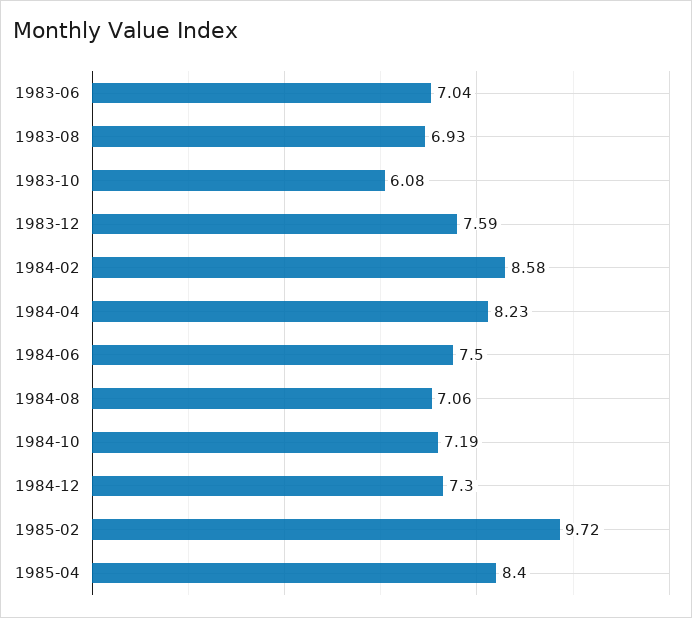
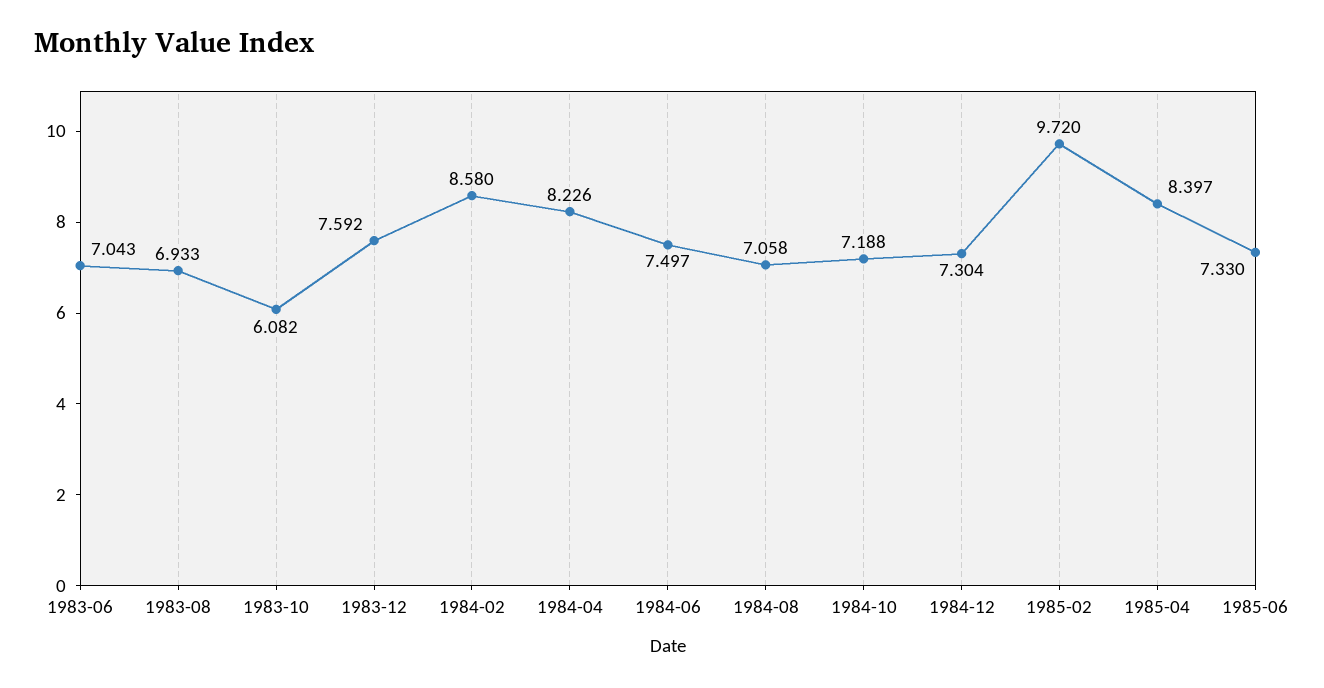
1985-06: none -> 7.33

